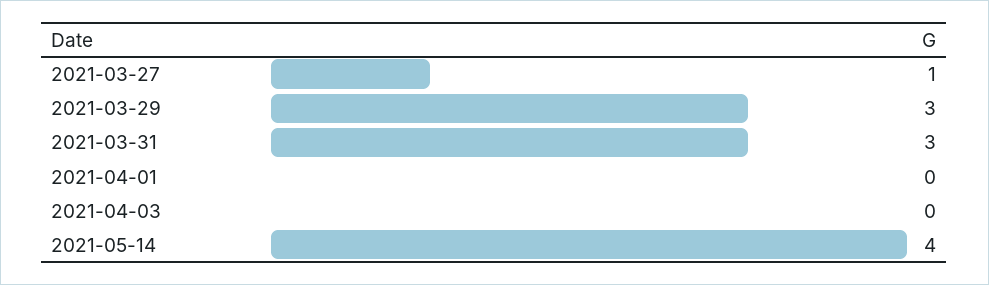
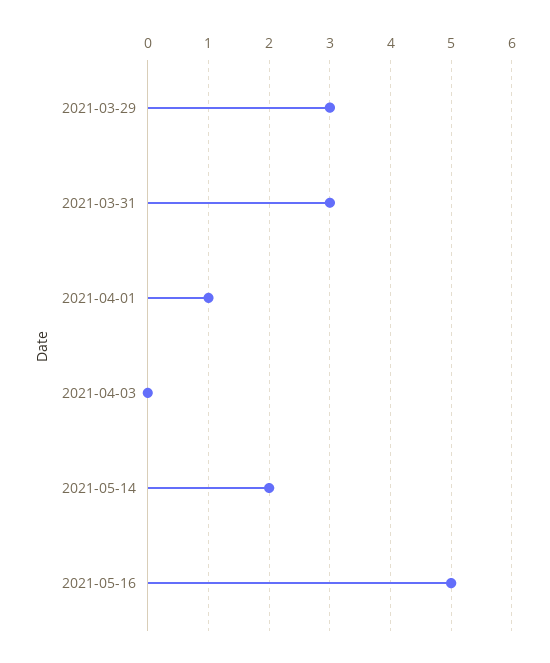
2021-03-27: 1 -> none
2021-04-01: 0 -> 1
2021-05-14: 4 -> 2
2021-05-16: none -> 5

